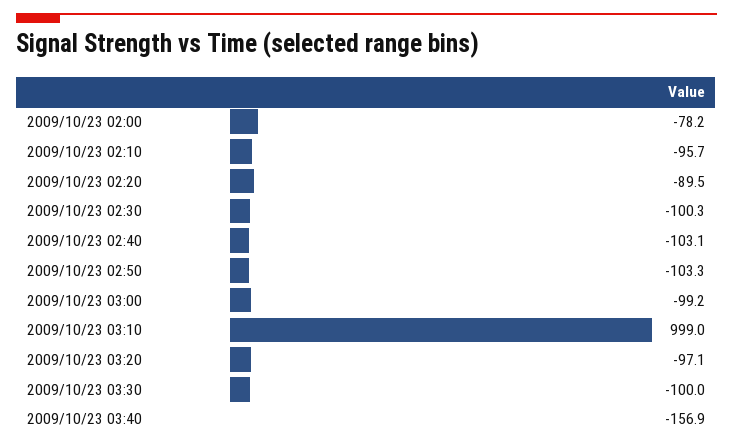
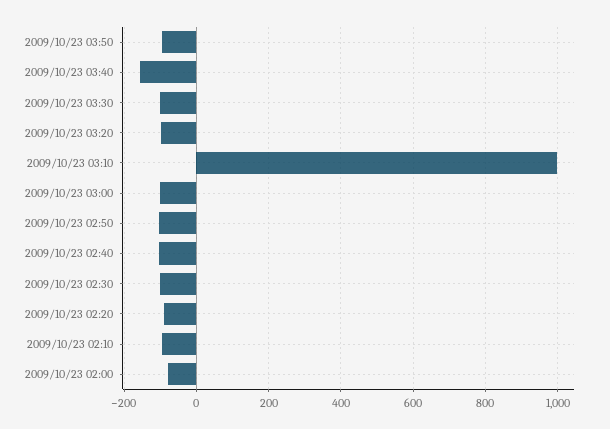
2009/10/23 03:50: none -> -100

